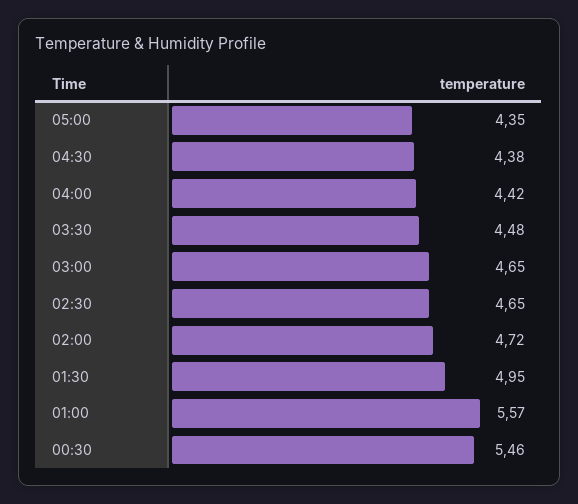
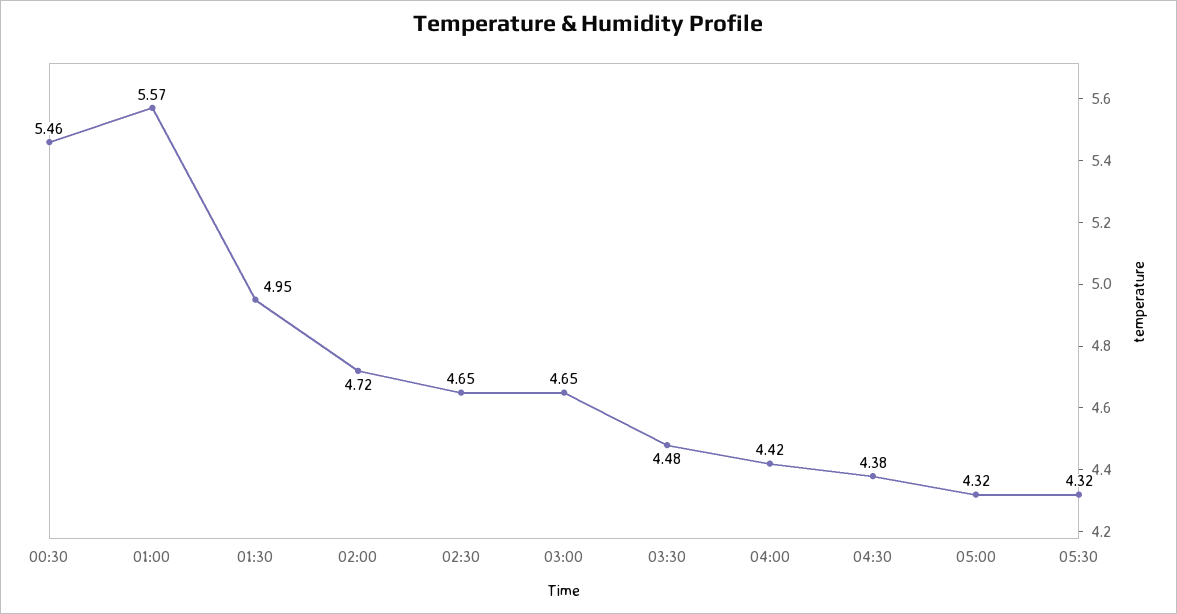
05:00: 4.35 -> 4.32
05:30: none -> 4.32

